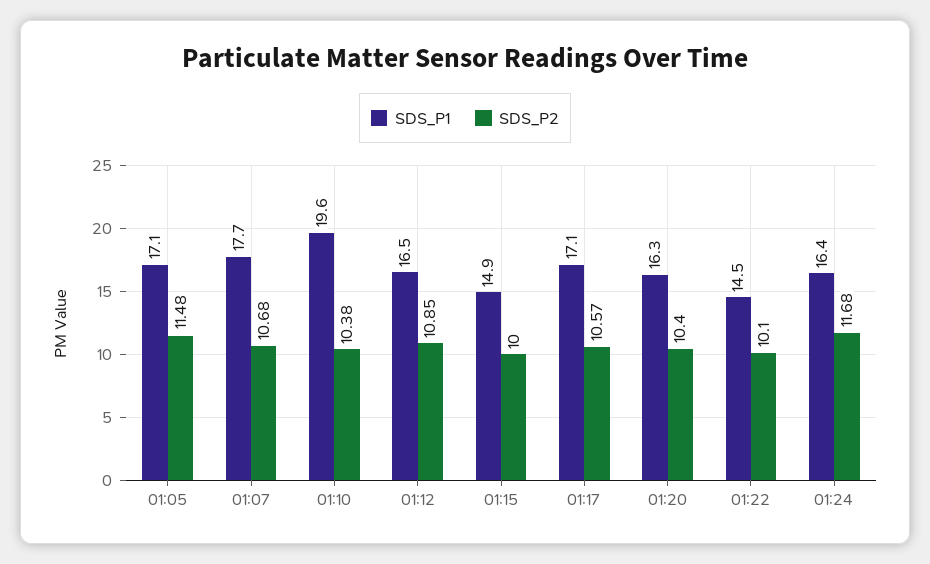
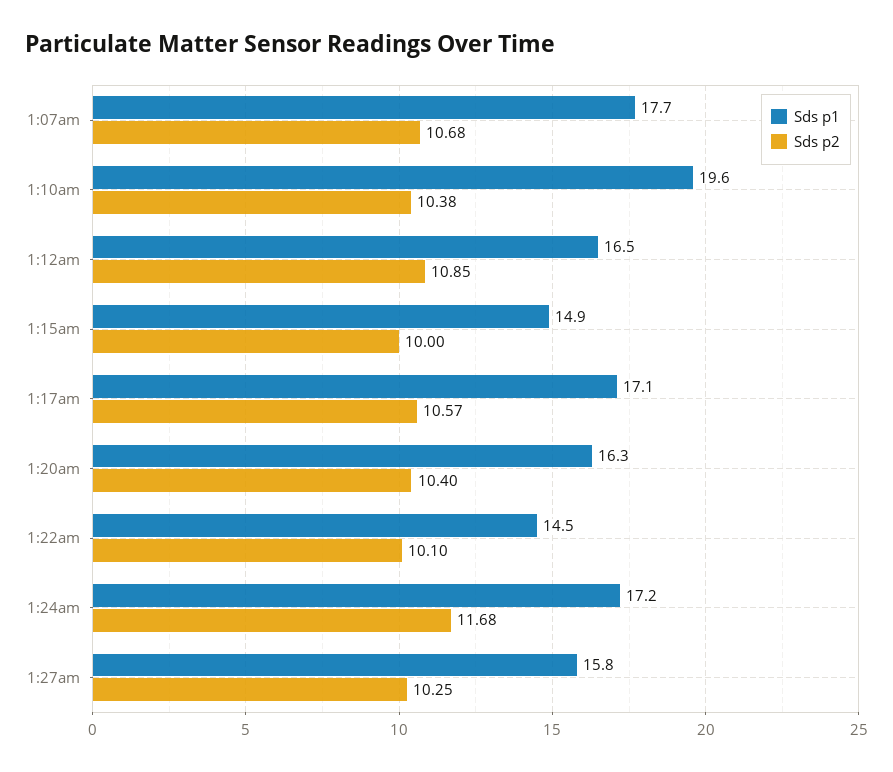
SDS_P1, 01:05: 17.1 -> none
SDS_P2, 01:05: 11.48 -> none
SDS_P1, 01:24: 16.4 -> 17.2
SDS_P1, 1:27am: none -> 15.8
SDS_P2, 1:27am: none -> 10.25

